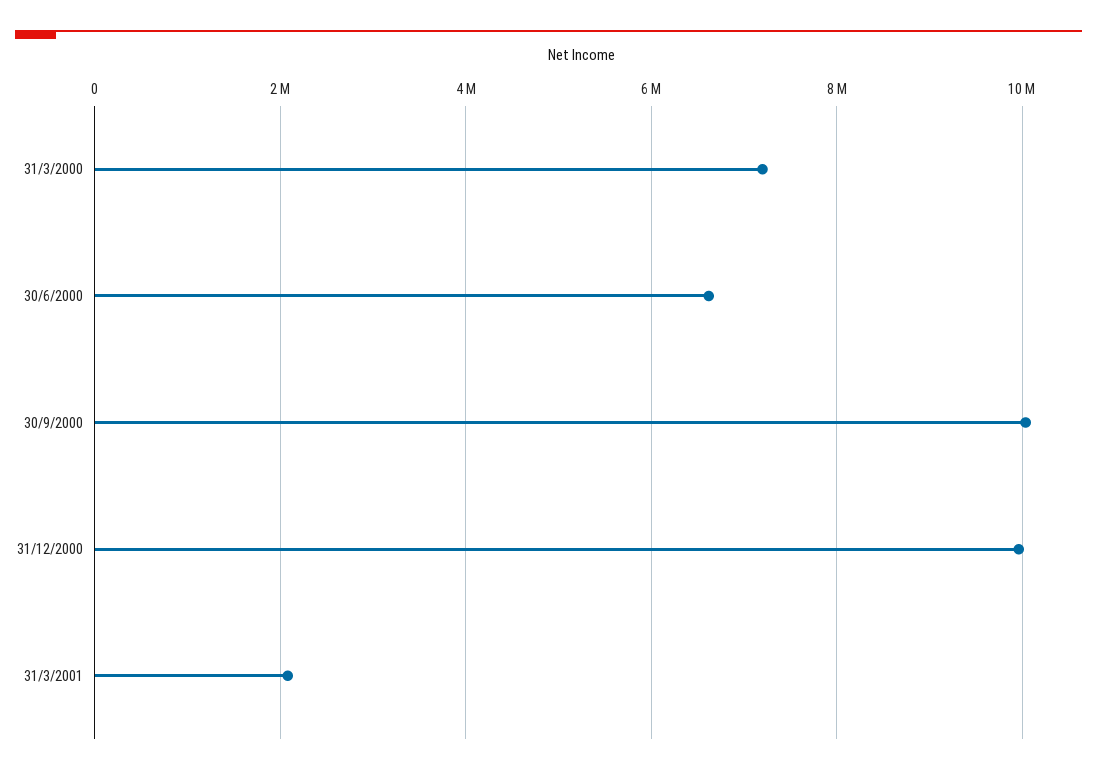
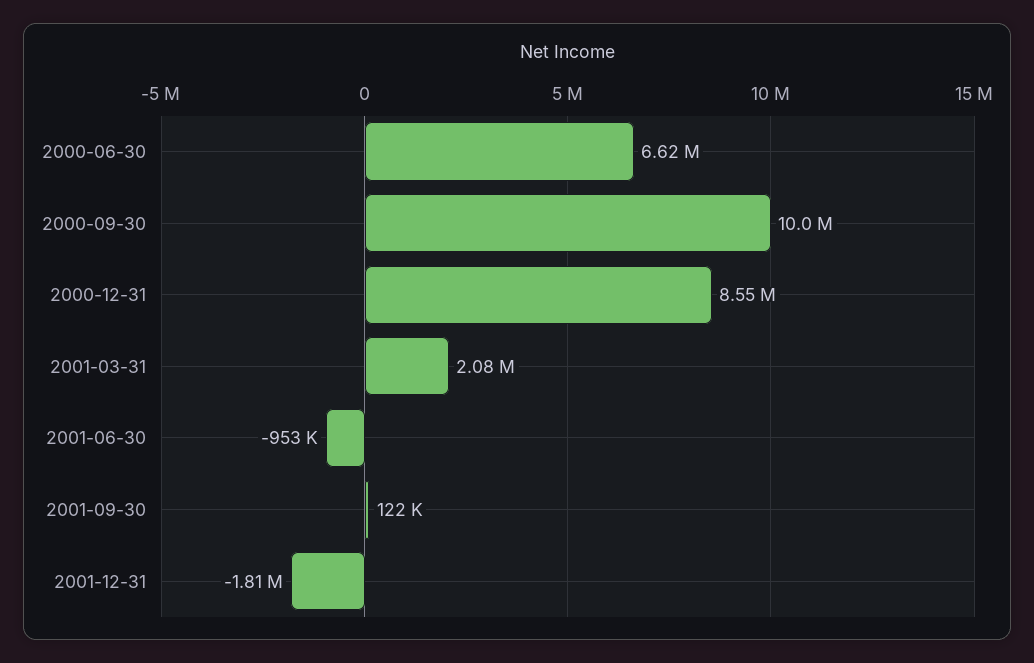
31/3/2000: 7200000 -> none
31/12/2000: 10000000 -> 8550000
2001-06-30: none -> -953000
2001-09-30: none -> 122000
2001-12-31: none -> -1810000

